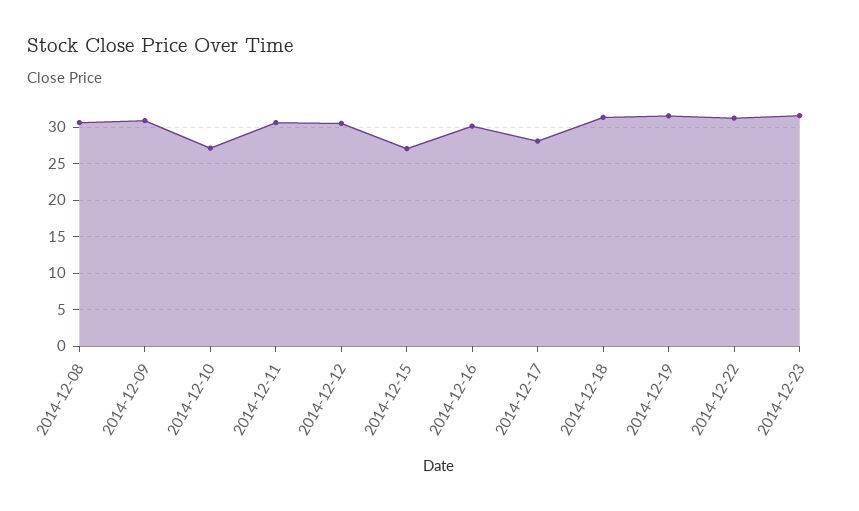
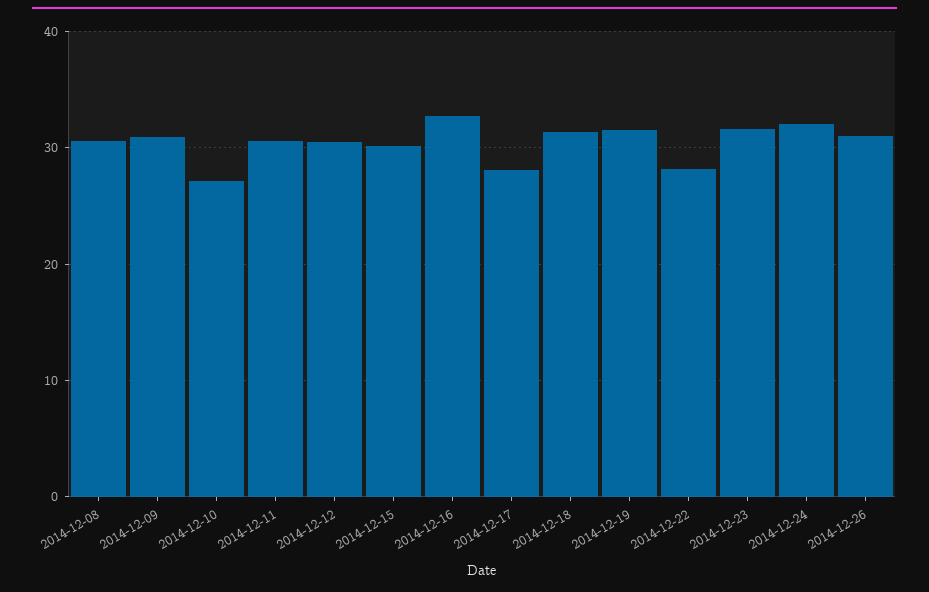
2014-12-15: 27 -> 30
2014-12-16: 30 -> 33
2014-12-22: 31 -> 28
2014-12-24: none -> 32
2014-12-26: none -> 31

